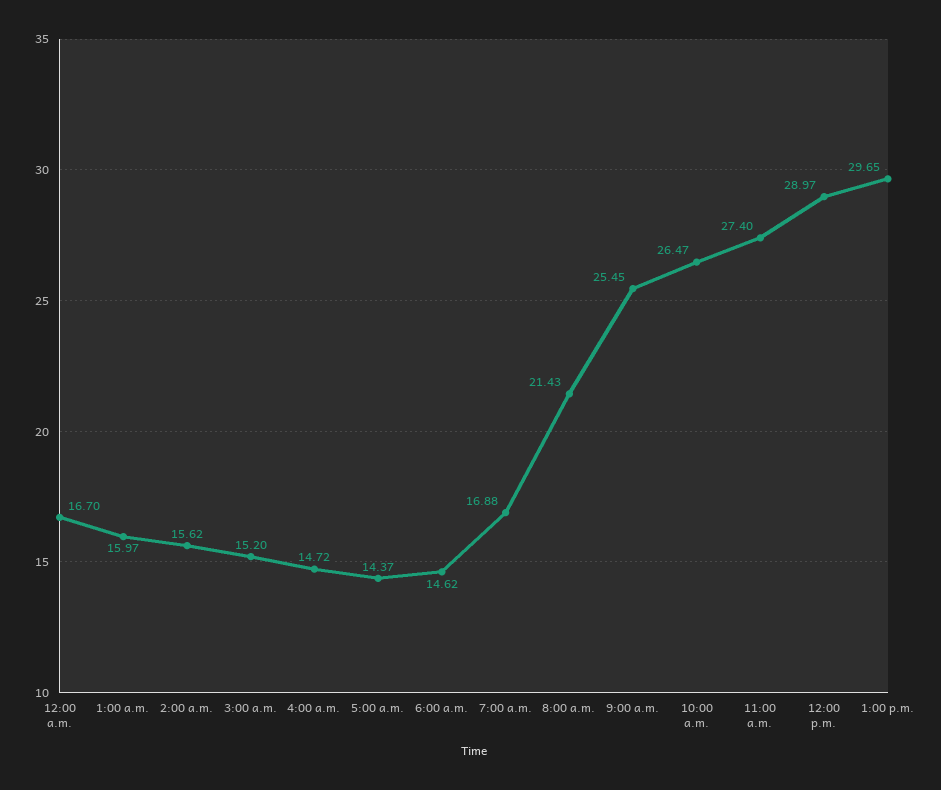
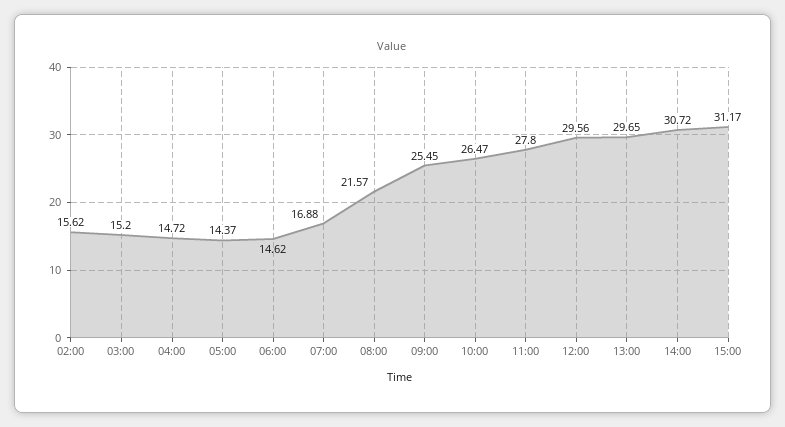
12:00 a.m.: 16.7 -> none
1:00 a.m.: 15.97 -> none
8:00 a.m.: 21.43 -> 21.57
11:00 a.m.: 27.4 -> 27.8
12:00 p.m.: 28.97 -> 29.56
14:00: none -> 30.72
15:00: none -> 31.17

